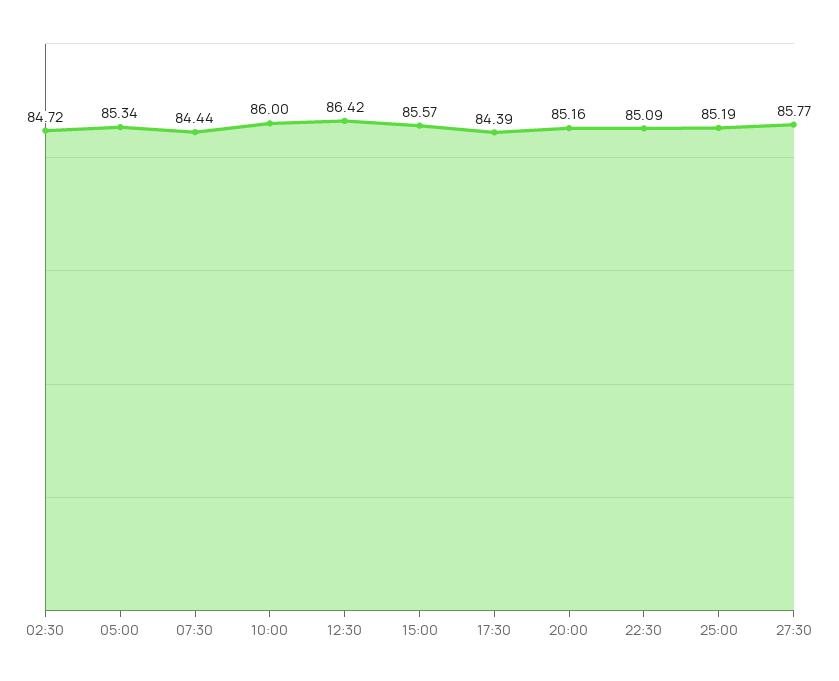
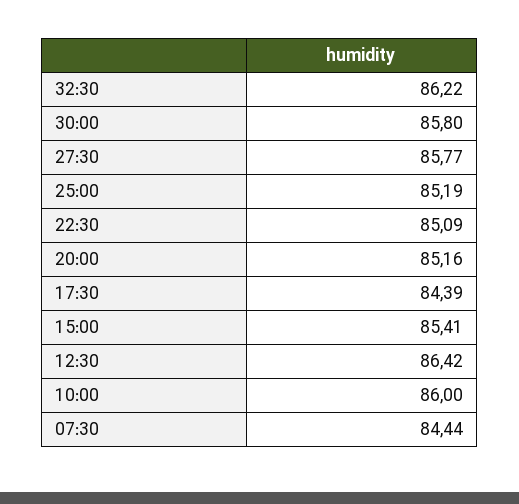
02:30: 84.72 -> none
05:00: 85.34 -> none
15:00: 85.57 -> 85.41
32:30: none -> 86.22
30:00: none -> 85.8

